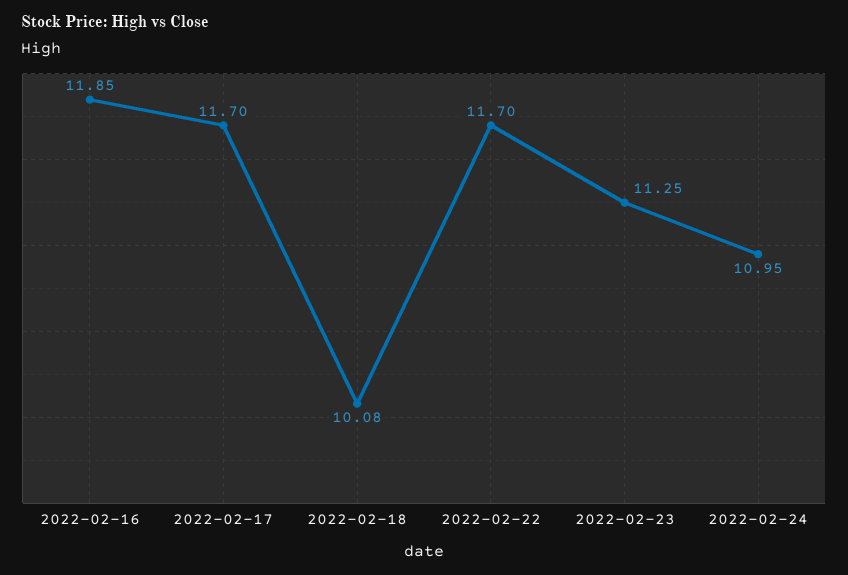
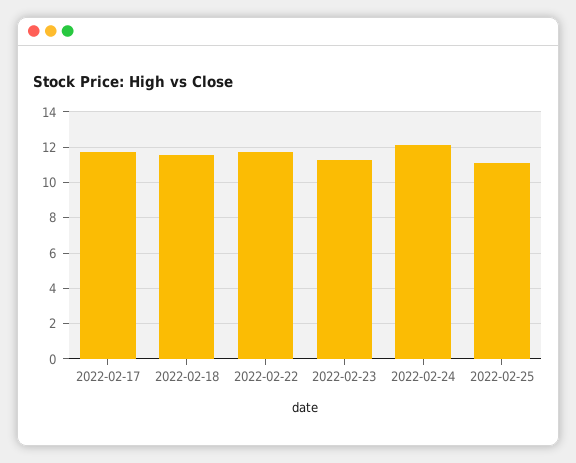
2022-02-16: 11.85 -> none
2022-02-18: 10.08 -> 11.5
2022-02-24: 10.95 -> 12
2022-02-25: none -> 11

